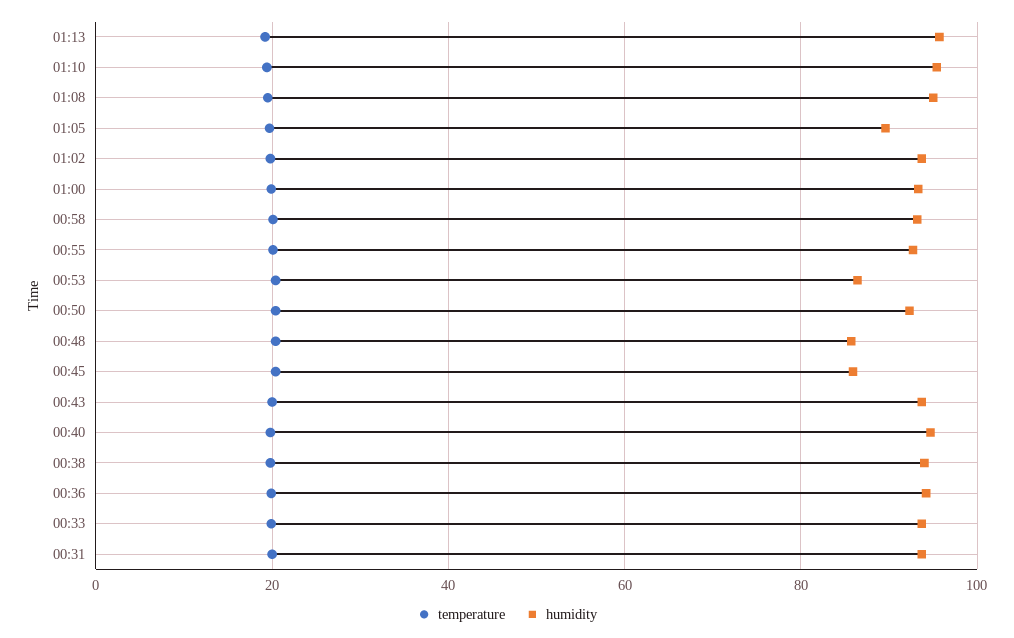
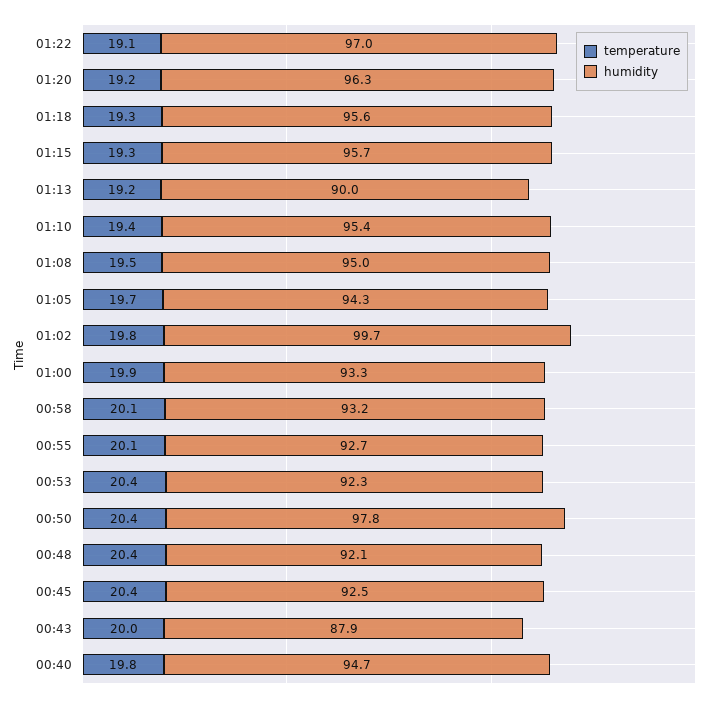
humidity, 01:13: 96 -> 90
humidity, 01:05: 90 -> 94.3
humidity, 01:02: 94 -> 99.7
humidity, 00:53: 86 -> 92.3
humidity, 00:50: 92 -> 97.8
humidity, 00:48: 86 -> 92.1
humidity, 00:45: 86 -> 92.5
humidity, 00:43: 94 -> 87.9
temperature, 00:38: 20 -> none
humidity, 00:38: 94 -> none
temperature, 00:36: 20 -> none
humidity, 00:36: 94 -> none
temperature, 00:33: 20 -> none
humidity, 00:33: 94 -> none
temperature, 00:31: 20 -> none
humidity, 00:31: 94 -> none
temperature, 01:22: none -> 19.1
humidity, 01:22: none -> 97
temperature, 01:20: none -> 19.2
humidity, 01:20: none -> 96.3
temperature, 01:18: none -> 19.3
humidity, 01:18: none -> 95.6
temperature, 01:15: none -> 19.3
humidity, 01:15: none -> 95.7

